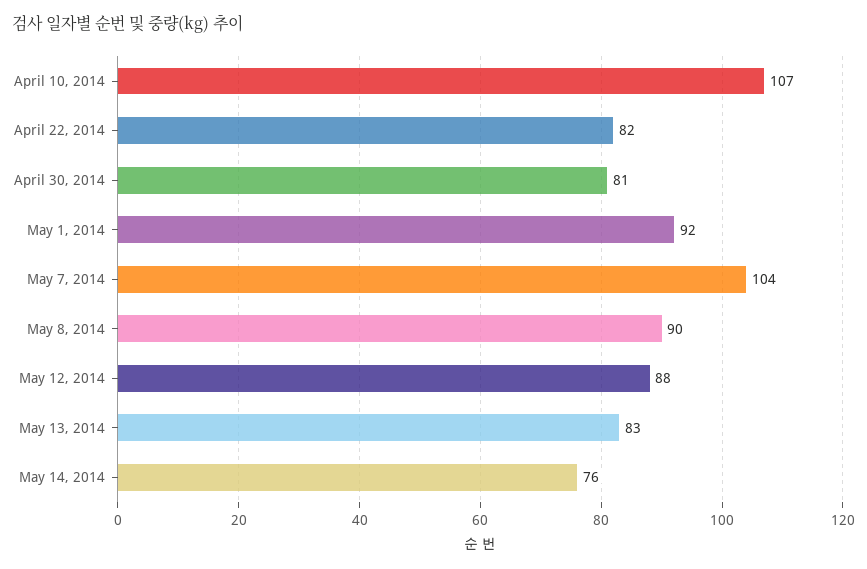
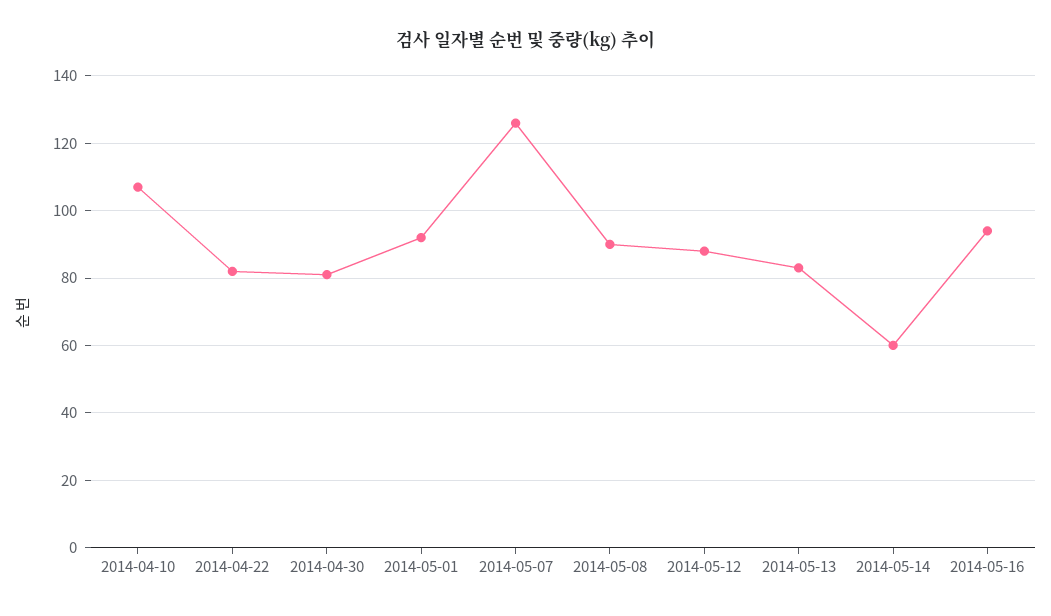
May 7, 2014: 104 -> 125
May 14, 2014: 76 -> 60
2014-05-16: none -> 95

